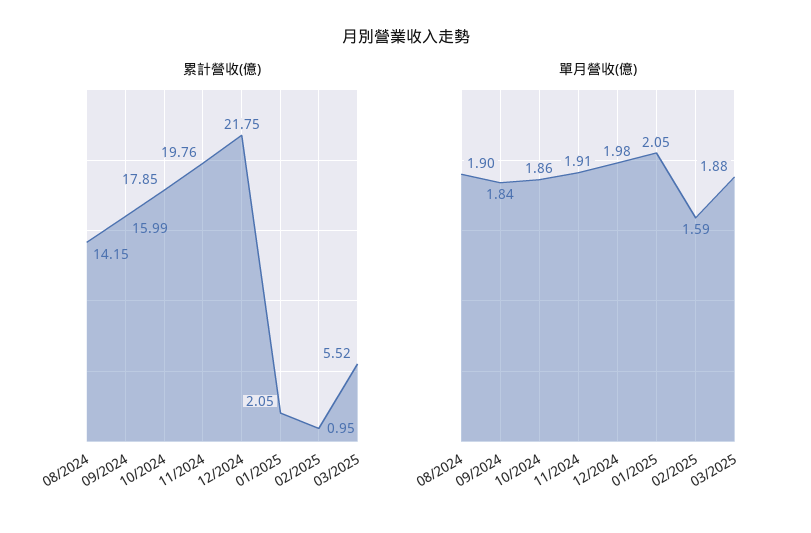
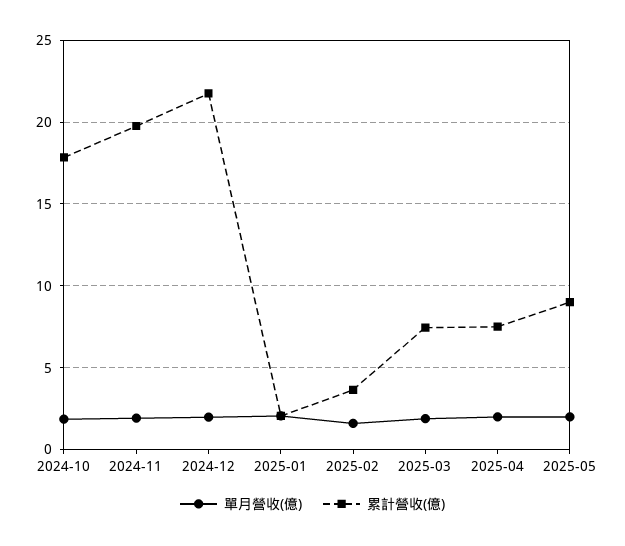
累計營收(億), 08/2024: 14.15 -> none
累計營收(億), 09/2024: 15.99 -> none
累計營收(億), 02/2025: 0.95 -> 3.5
累計營收(億), 03/2025: 5.52 -> 7.5
單月營收(億), 08/2024: 1.9 -> none
單月營收(億), 09/2024: 1.84 -> none
單月營收(億), 2025-04: none -> 2
累計營收(億), 2025-04: none -> 7.5
單月營收(億), 2025-05: none -> 2
累計營收(億), 2025-05: none -> 9

